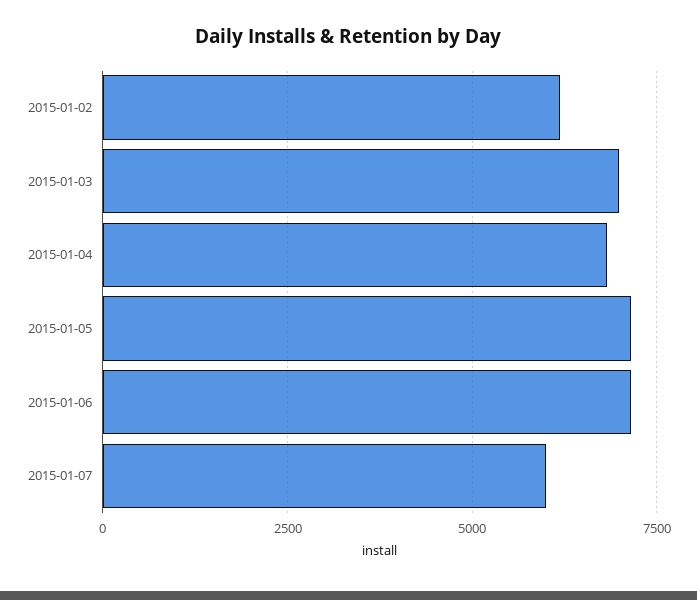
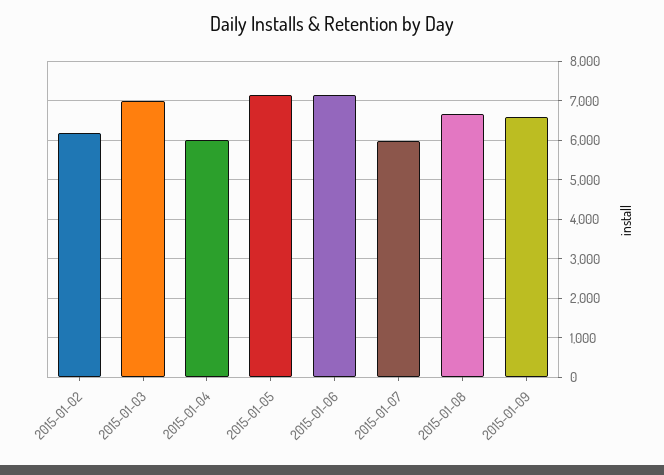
2015-01-04: 6750 -> 6000
2015-01-08: none -> 6600
2015-01-09: none -> 6600

